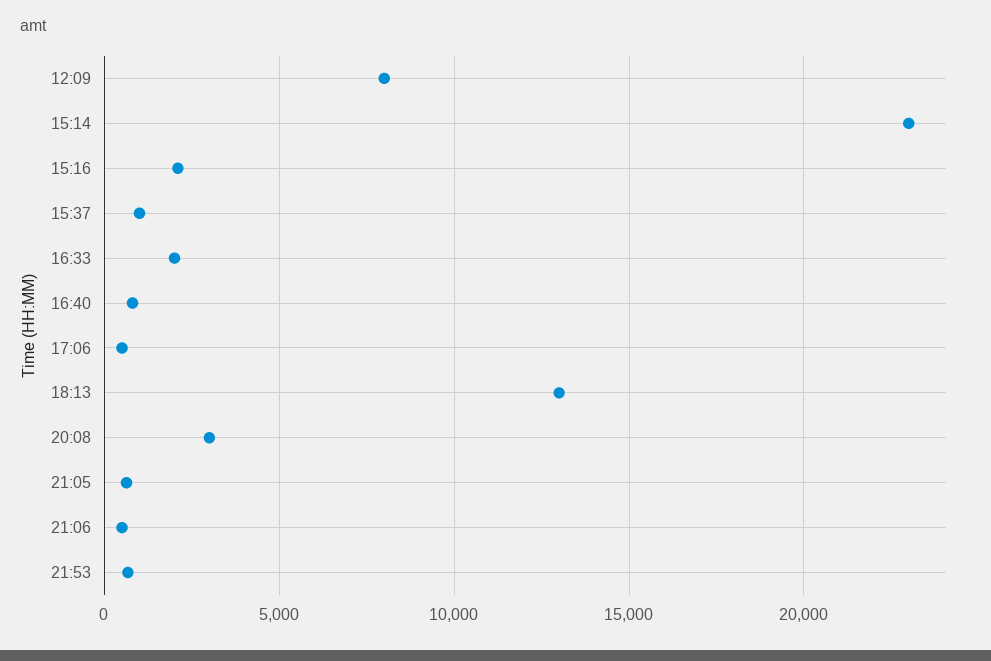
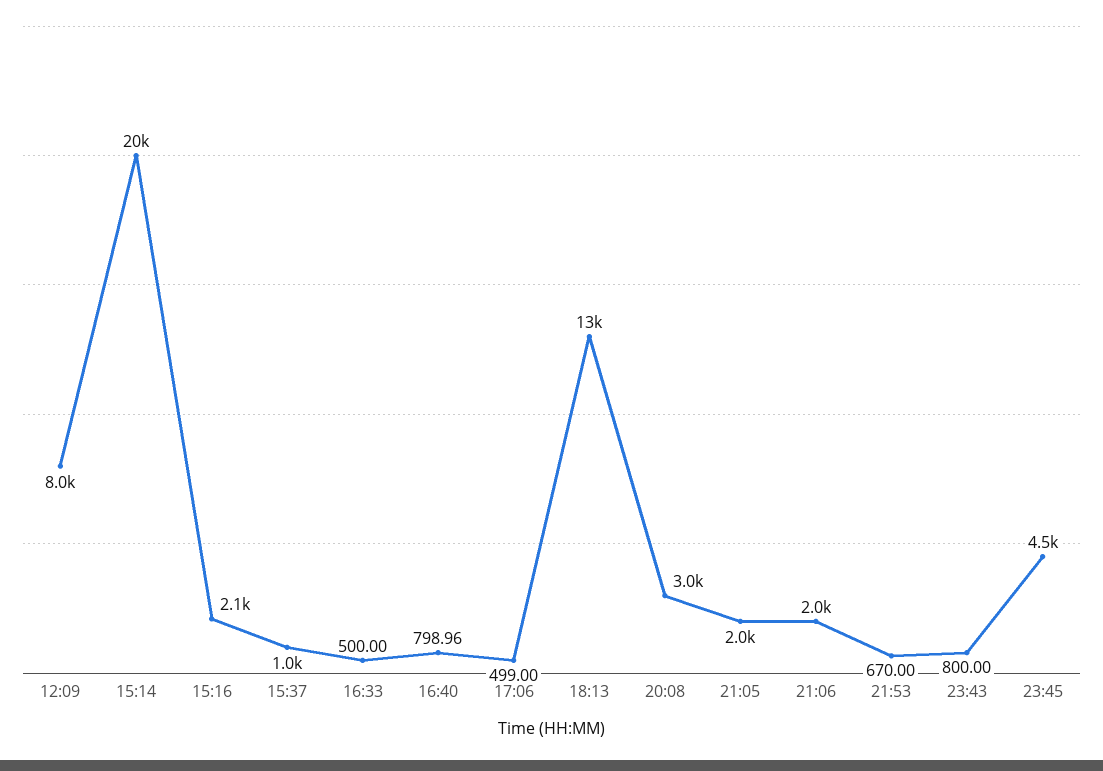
15:14: 23000 -> 20000
16:33: 2000 -> 500
21:05: 500 -> 2000
21:06: 500 -> 2000
23:43: none -> 800
23:45: none -> 4500

